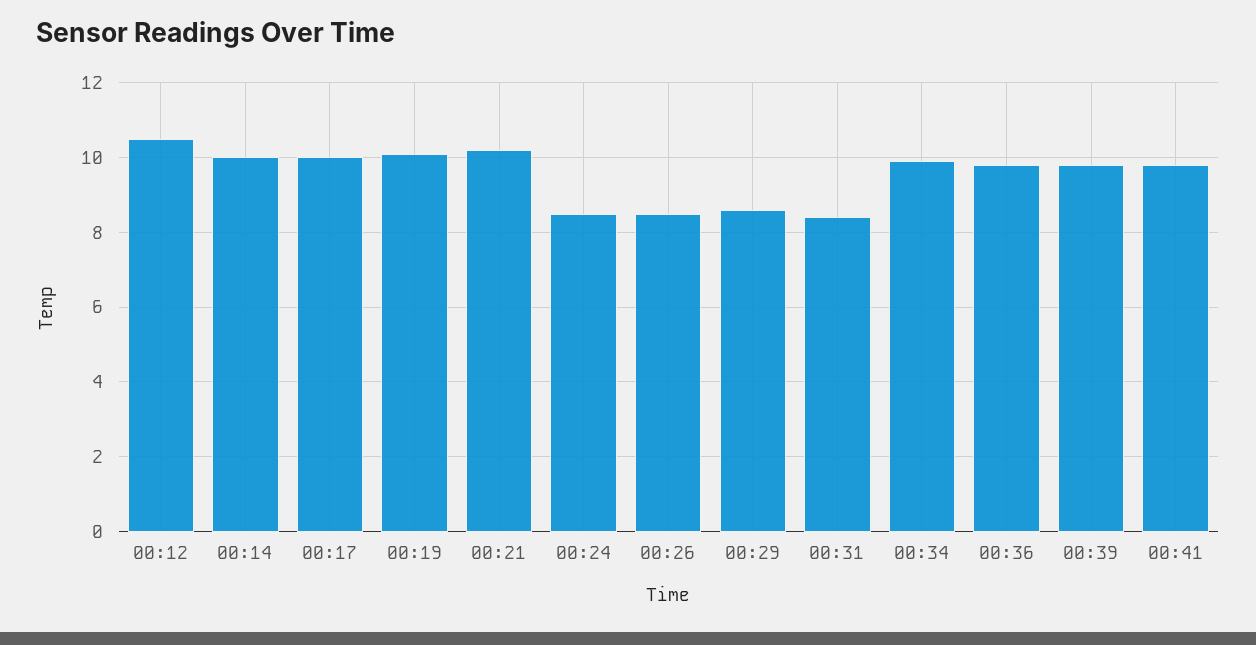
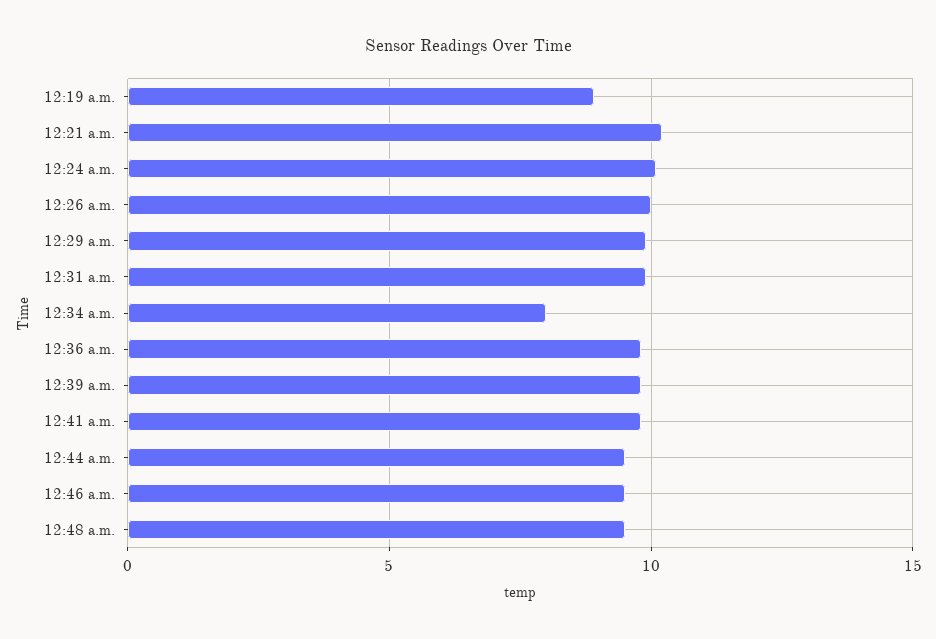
00:12: 10.5 -> none
00:14: 10 -> none
00:17: 10 -> none
00:19: 10 -> 9
00:24: 8.5 -> 10
00:26: 8.5 -> 10
00:29: 8.5 -> 10
00:31: 8.5 -> 10
00:34: 10 -> 8
12:44 a.m.: none -> 9.5
12:46 a.m.: none -> 9.5
12:48 a.m.: none -> 9.5

